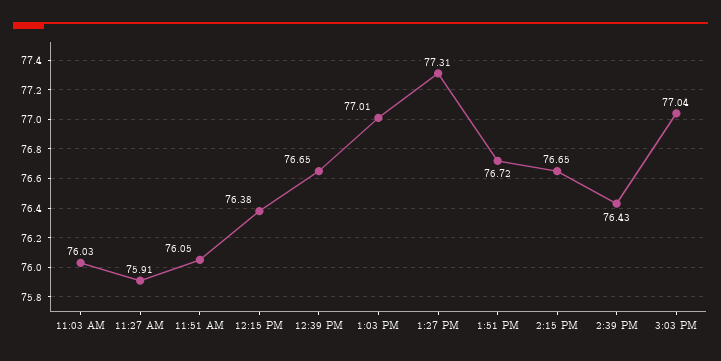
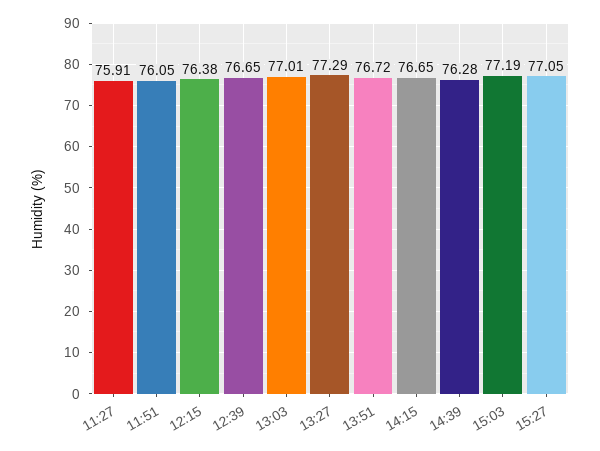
11:03 AM: 76.03 -> none
1:27 PM: 77.31 -> 77.29
2:39 PM: 76.43 -> 76.28
3:03 PM: 77.04 -> 77.19
15:27: none -> 77.05

